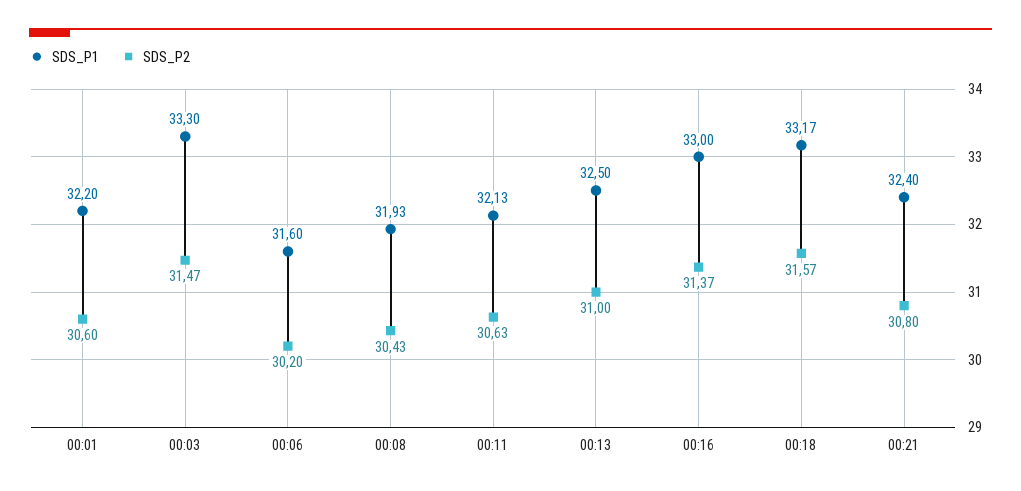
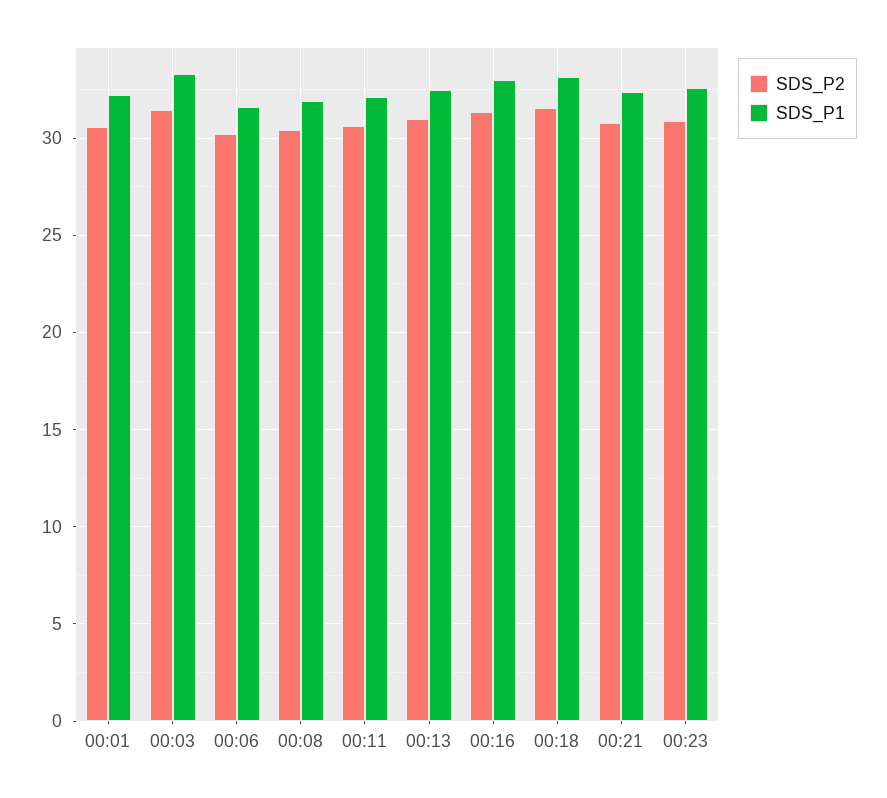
SDS_P2, 00:23: none -> 31
SDS_P1, 00:23: none -> 32.5

